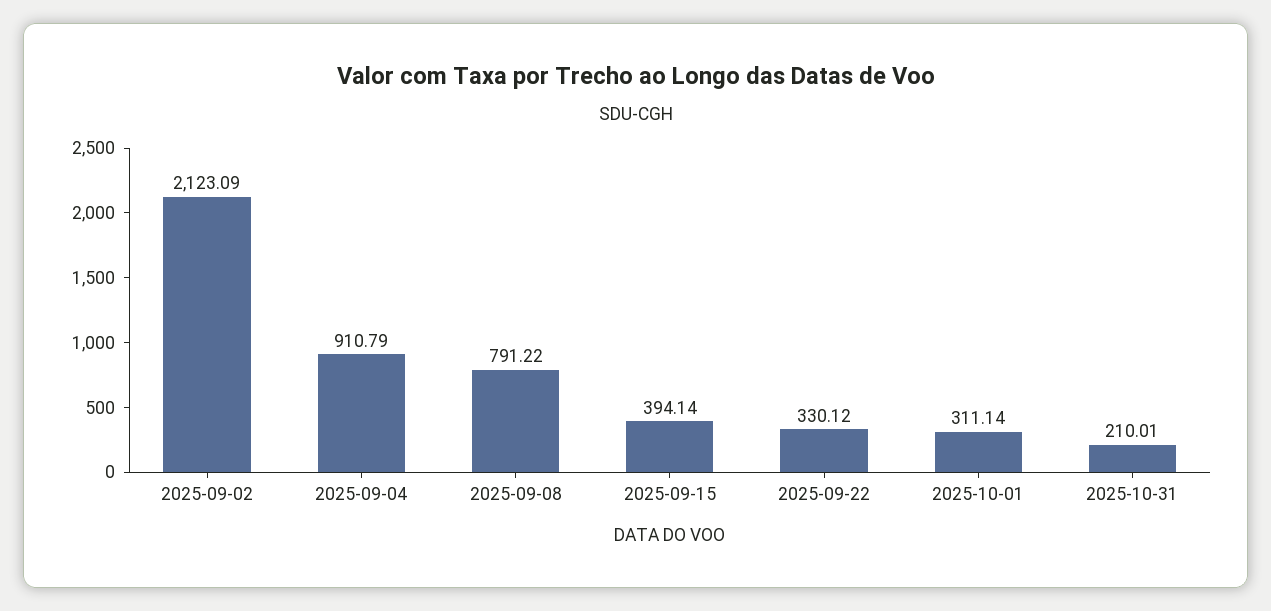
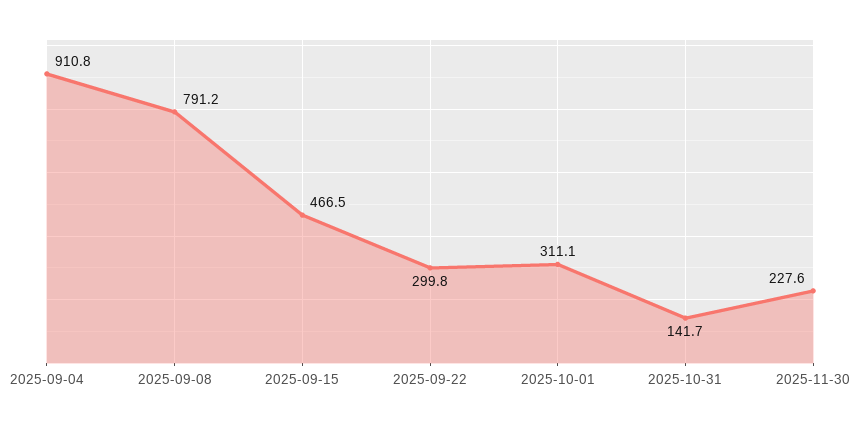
2025-09-02: 2123.09 -> none
2025-09-15: 394.14 -> 466.5
2025-09-22: 330.12 -> 299.8
2025-10-31: 210.01 -> 141.7
2025-11-30: none -> 227.6

